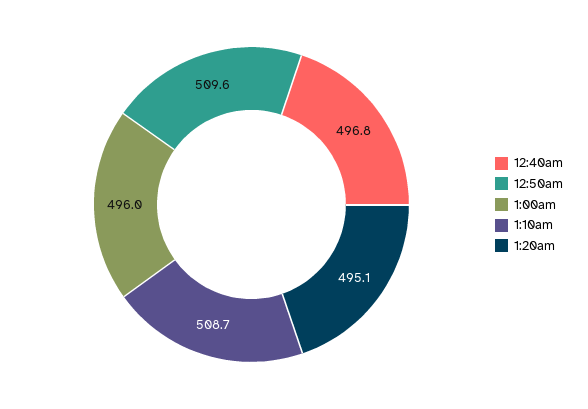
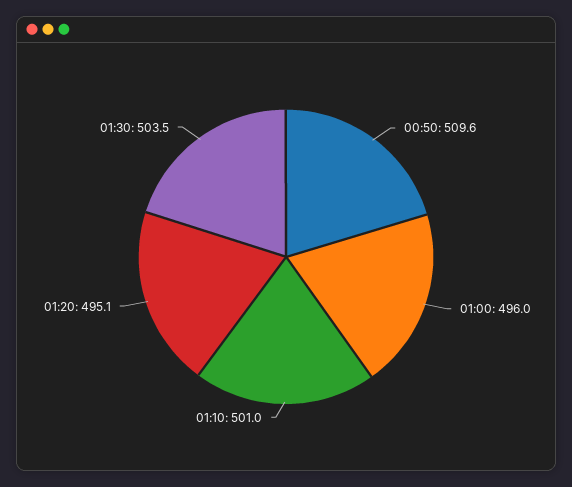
12:40am: 496.8 -> none
1:10am: 508.7 -> 501
01:30: none -> 503.5

